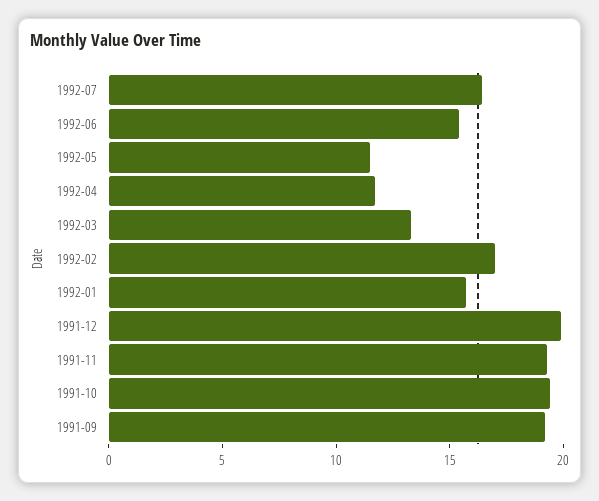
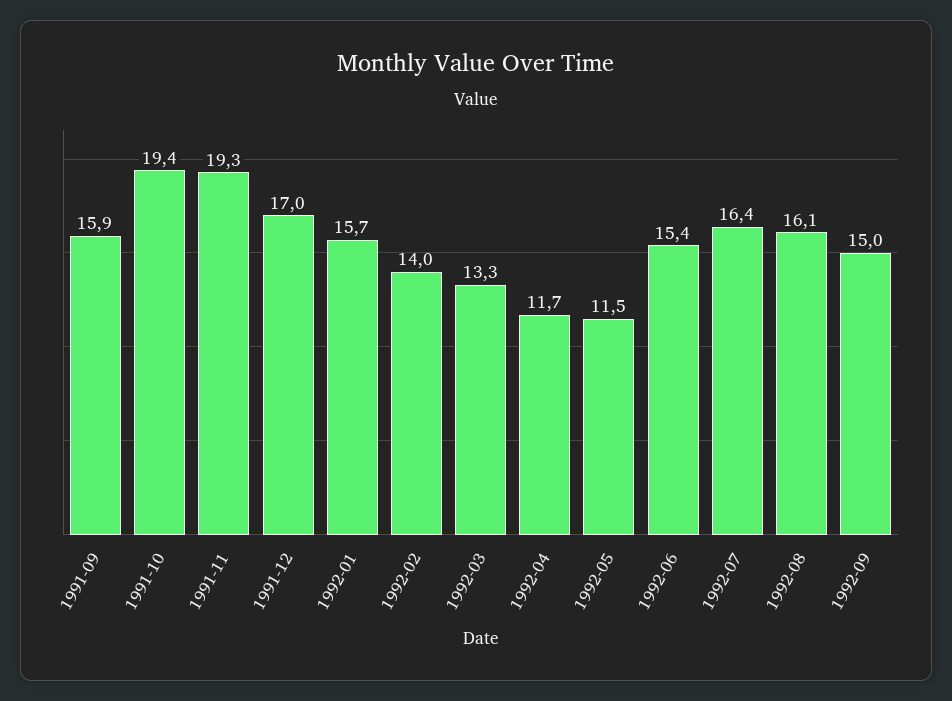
1992-02: 17 -> 14
1991-12: 20 -> 17
1991-09: 19 -> 15.9
1992-08: none -> 16.1
1992-09: none -> 15

